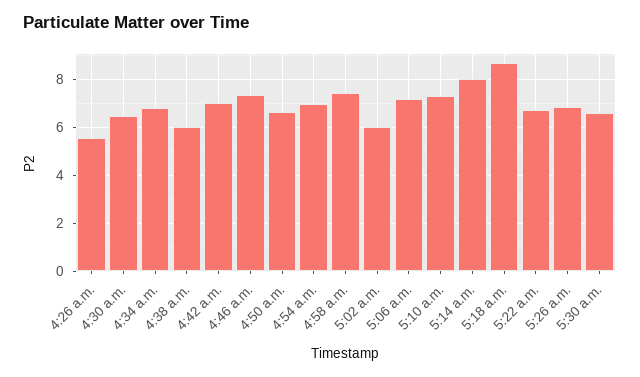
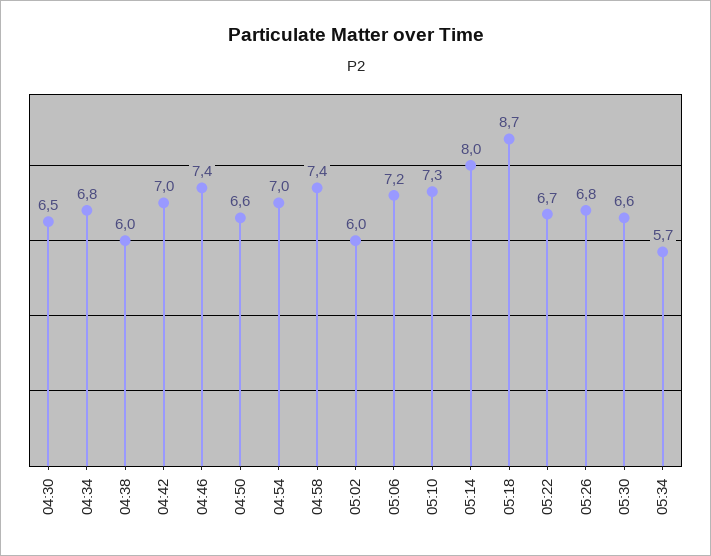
4:26 a.m.: 5.5 -> none
05:34: none -> 5.7

